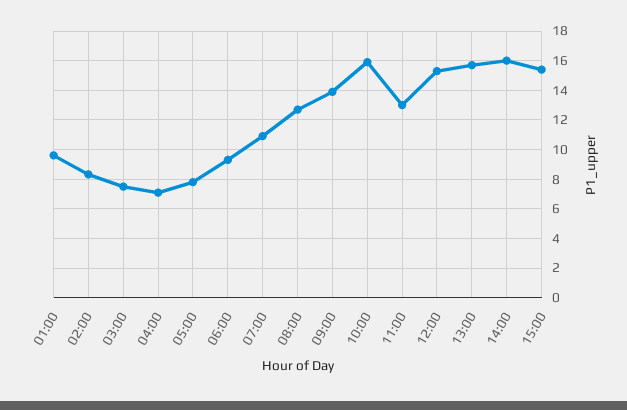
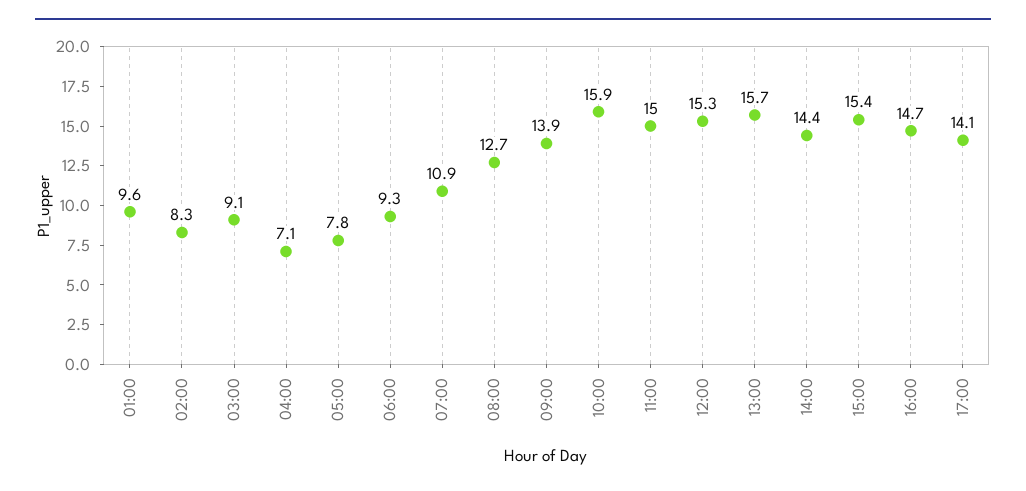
03:00: 7.5 -> 9.1
11:00: 13 -> 15
14:00: 16 -> 14.4
16:00: none -> 14.7
17:00: none -> 14.1

